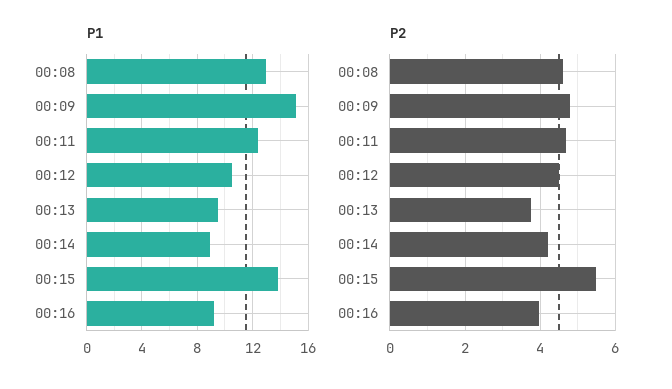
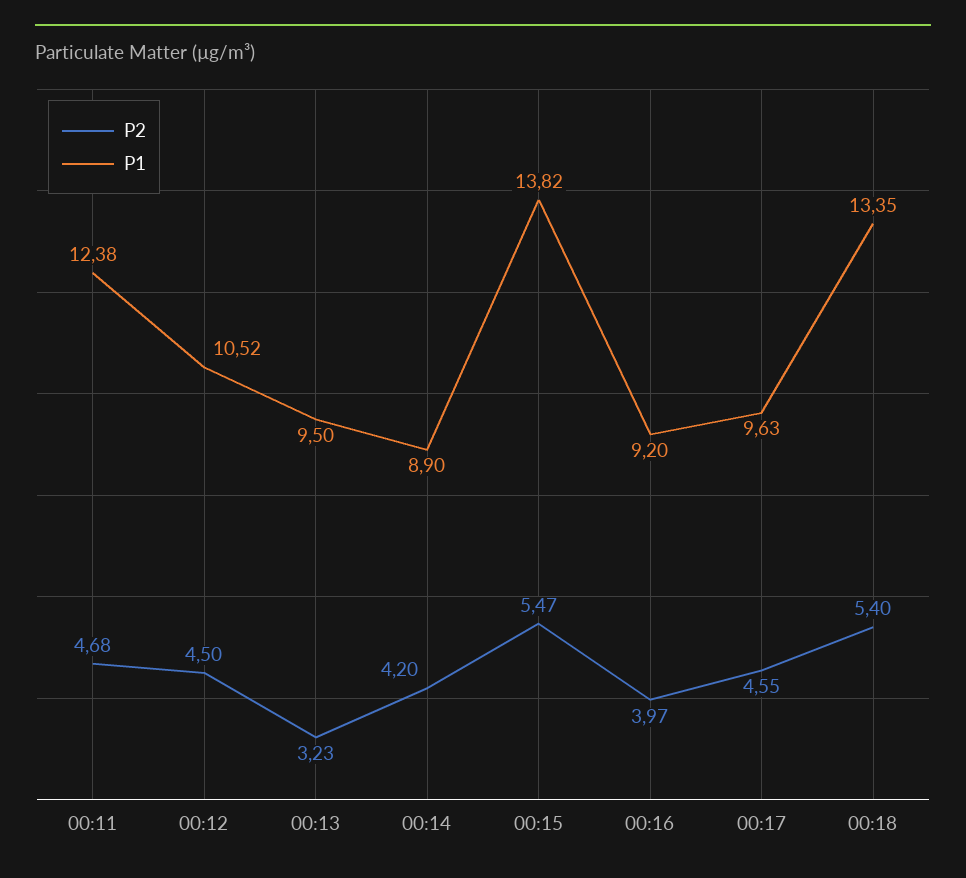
P1, 00:08: 13 -> none
P1, 00:09: 15 -> none
P2, 00:08: 4.6 -> none
P2, 00:09: 4.8 -> none
P2, 00:13: 3.8 -> 3.23
P2, 00:17: none -> 4.55
P1, 00:17: none -> 9.63
P2, 00:18: none -> 5.4
P1, 00:18: none -> 13.35

